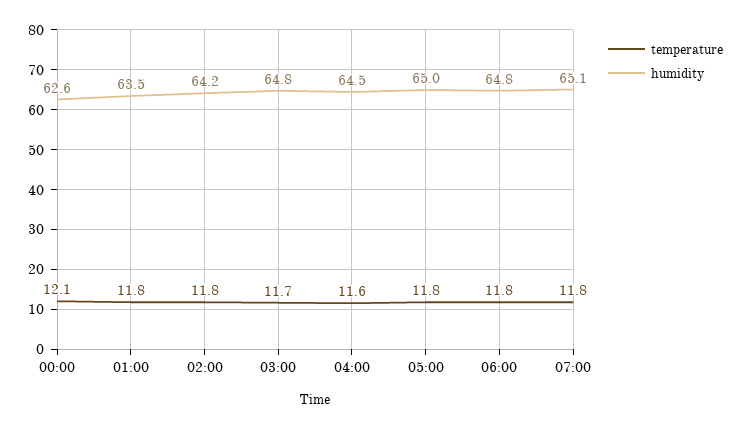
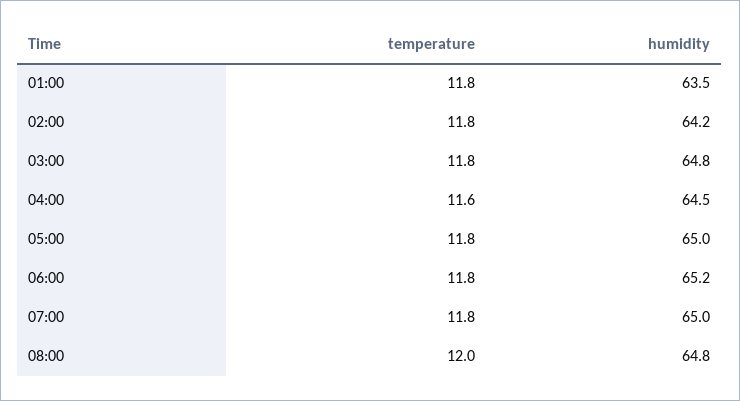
temperature, 00:00: 12.1 -> none
humidity, 00:00: 62.6 -> none
temperature, 03:00: 11.7 -> 11.8
humidity, 06:00: 64.8 -> 65.2
humidity, 07:00: 65.1 -> 65
temperature, 08:00: none -> 12
humidity, 08:00: none -> 64.8

